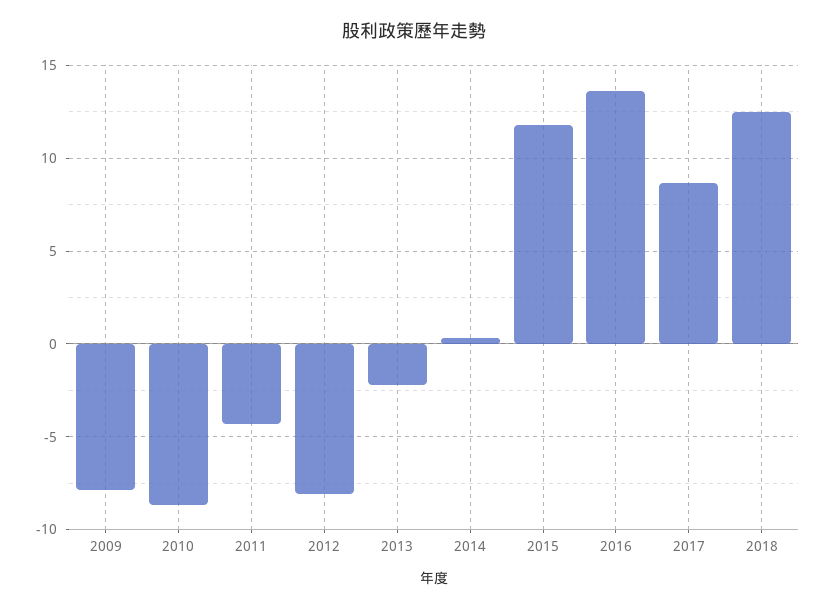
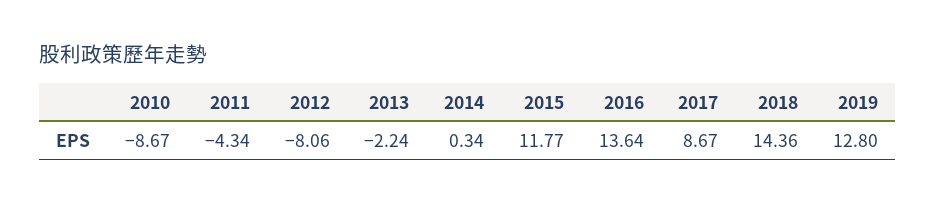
2009: -8 -> none
2018: 12.5 -> 14.36
2019: none -> 12.8

